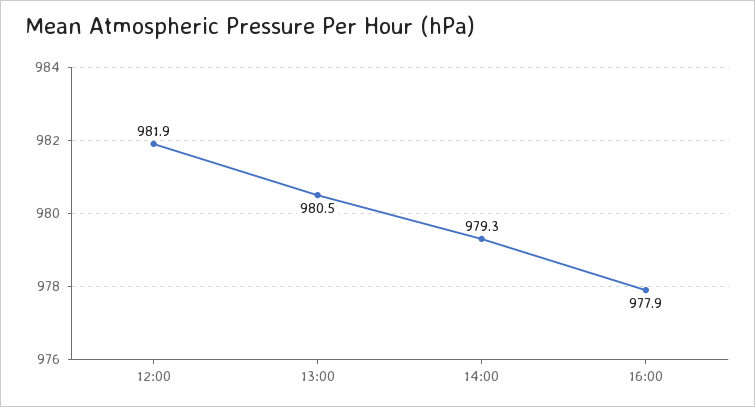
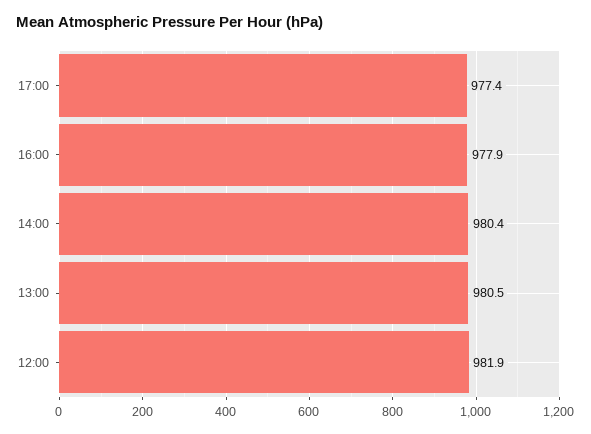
14:00: 979.3 -> 980.4
17:00: none -> 977.4

